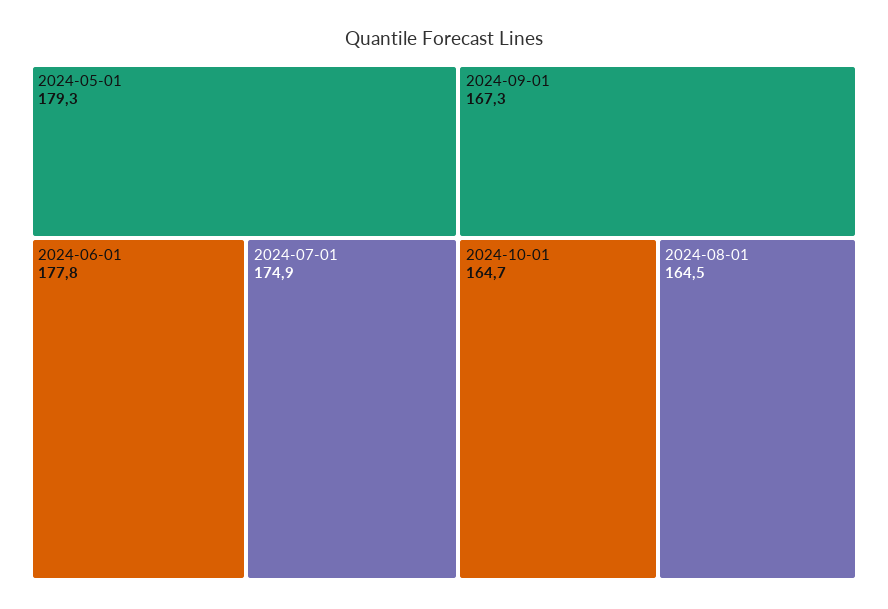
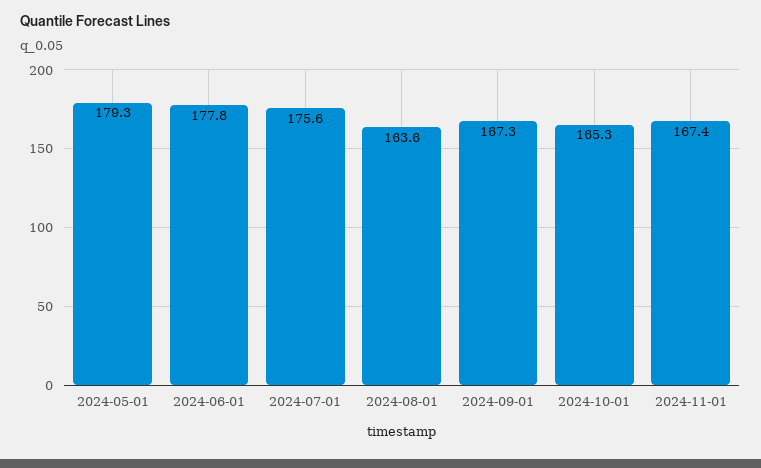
2024-07-01: 174.9 -> 175.6
2024-10-01: 164.7 -> 165.3
2024-08-01: 164.5 -> 163.6
2024-11-01: none -> 167.4

